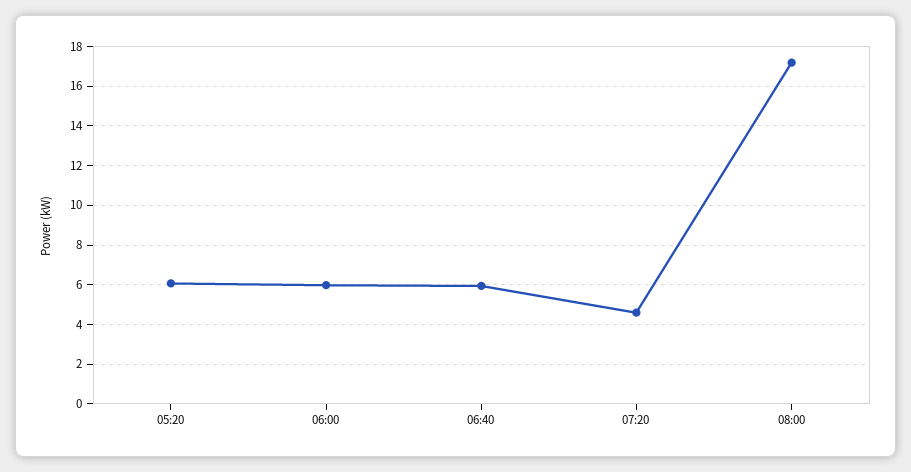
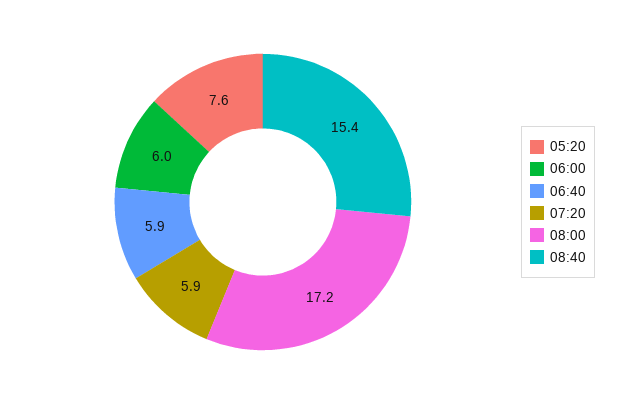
05:20: 6 -> 7.6
07:20: 4.5 -> 5.9
08:40: none -> 15.4

